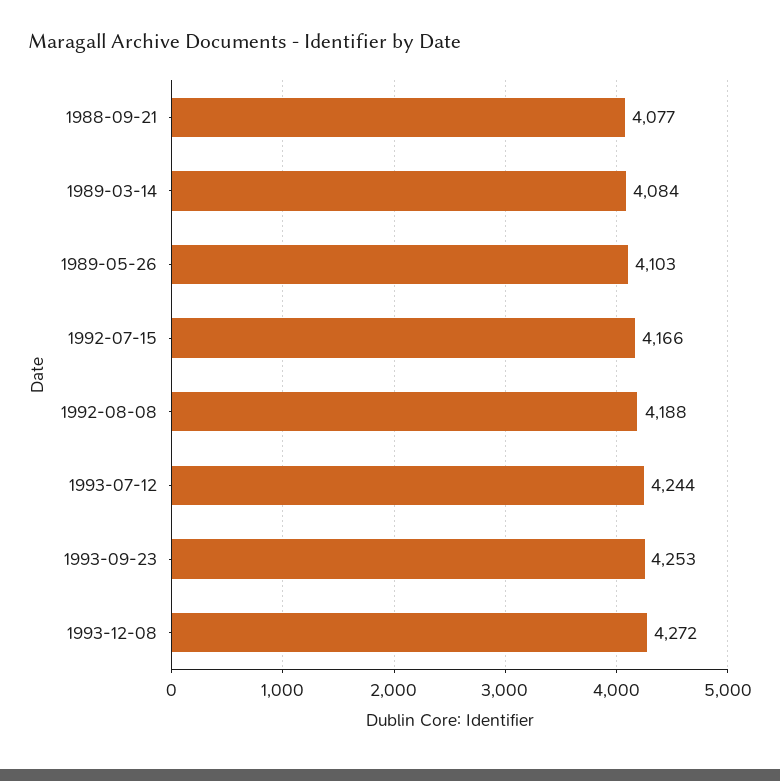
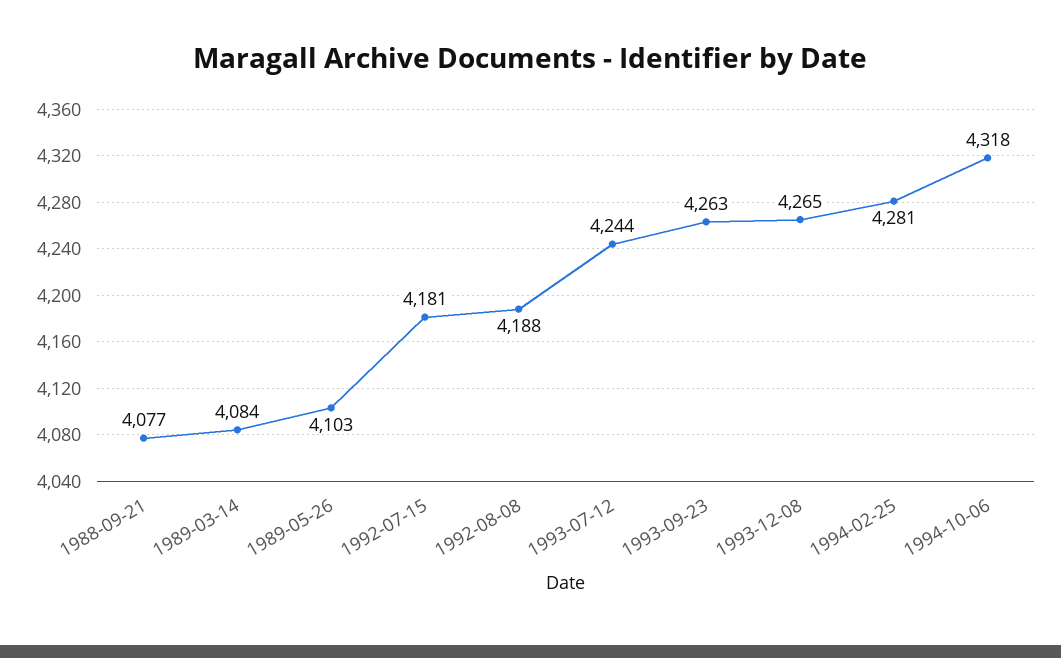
1992-07-15: 4166 -> 4181
1993-09-23: 4253 -> 4263
1993-12-08: 4272 -> 4265
1994-02-25: none -> 4281
1994-10-06: none -> 4318

